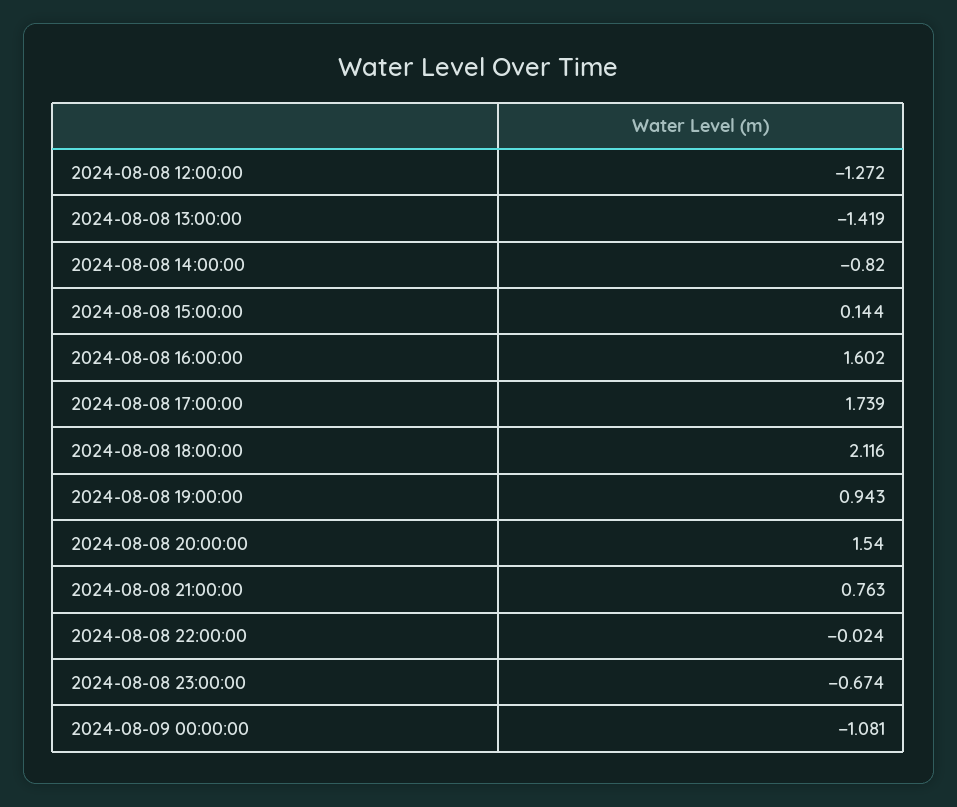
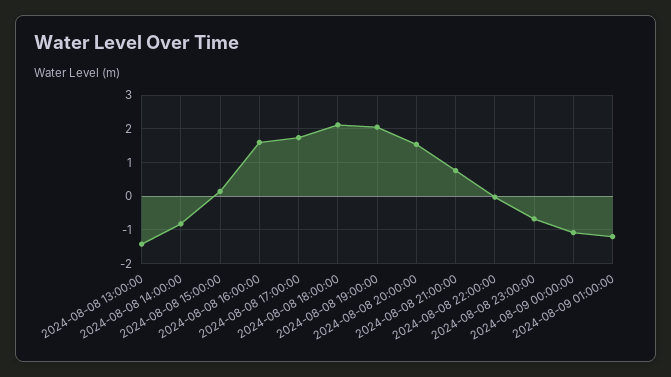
2024-08-08 12:00:00: -1.272 -> none
2024-08-08 19:00:00: 0.943 -> 2
2024-08-09 01:00:00: none -> -1.2

